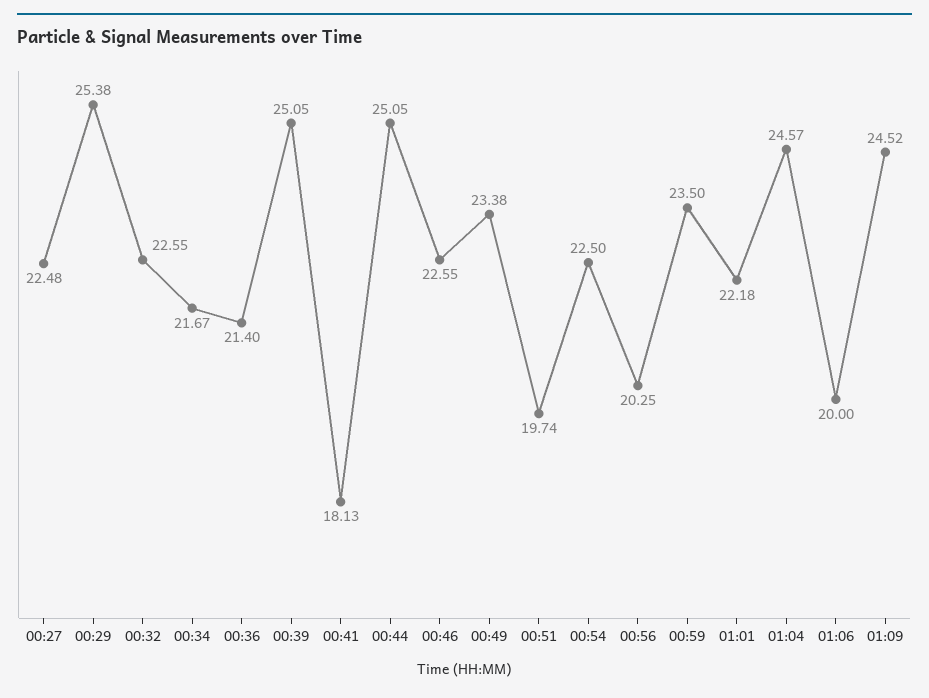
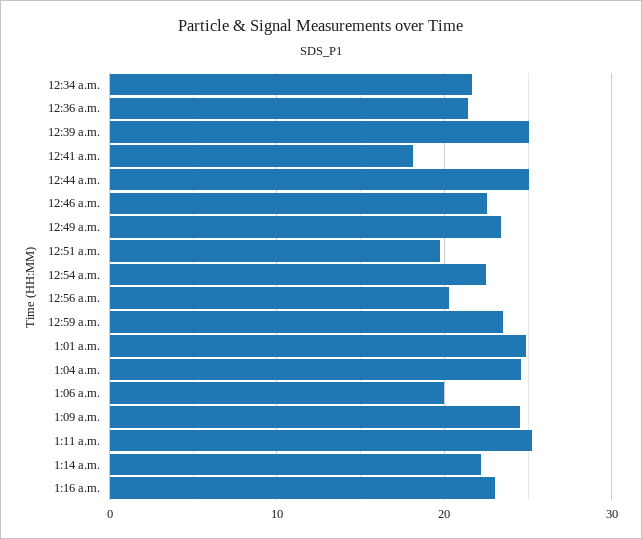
00:27: 22.48 -> none
00:29: 25.38 -> none
00:32: 22.55 -> none
01:01: 22.18 -> 25
1:11 a.m.: none -> 25
1:14 a.m.: none -> 22
1:16 a.m.: none -> 23

